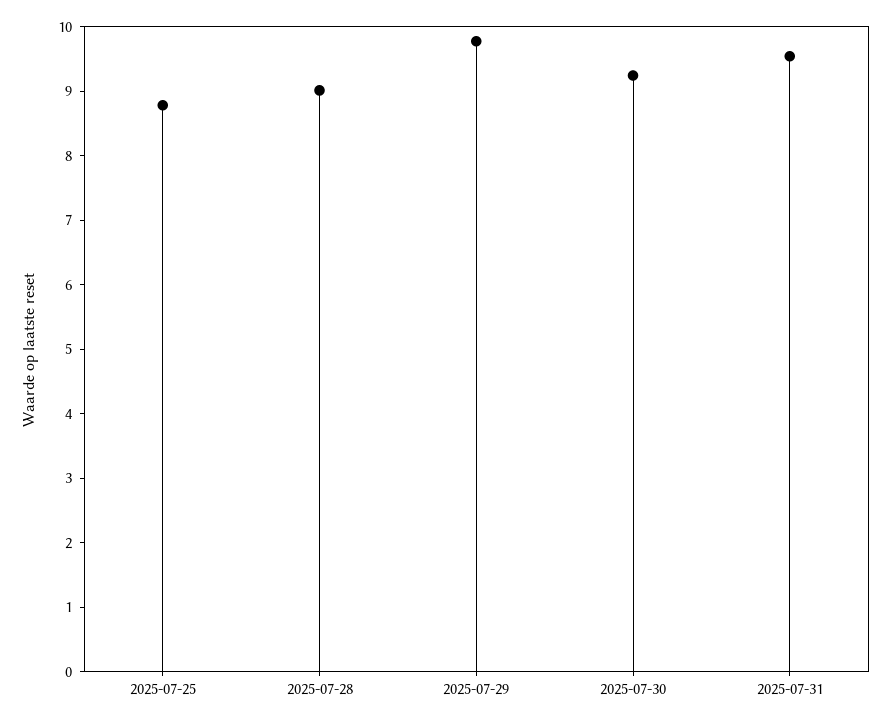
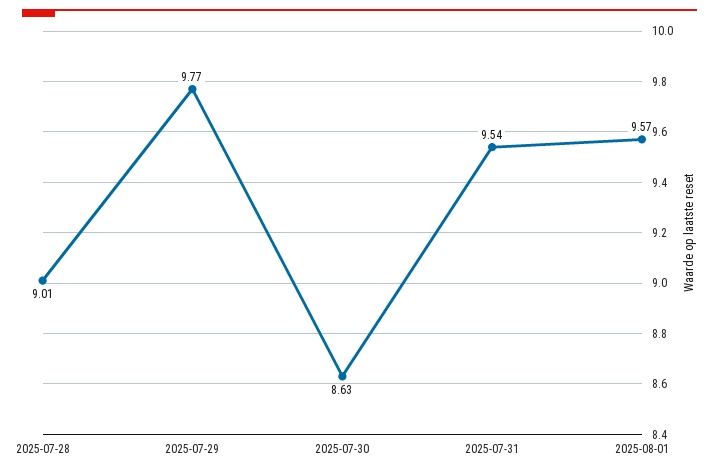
2025-07-25: 8.8 -> none
2025-07-30: 9.2 -> 8.63
2025-08-01: none -> 9.57

